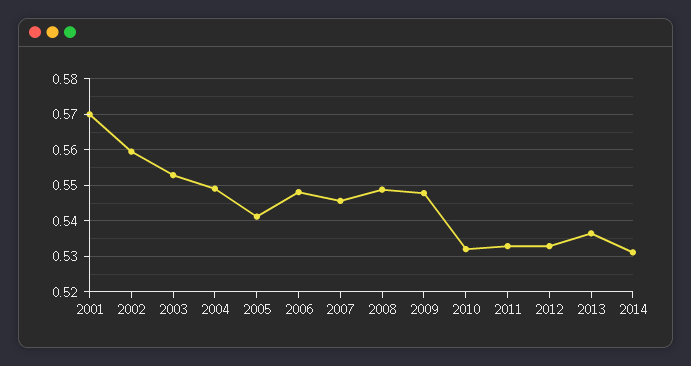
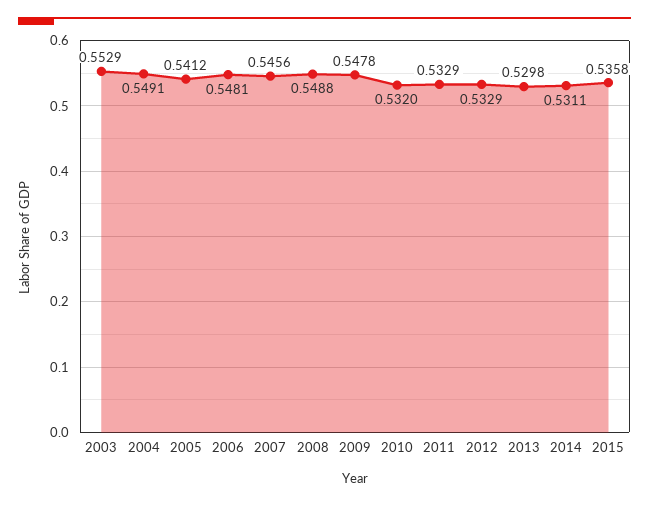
2001: 0.57 -> none
2002: 0.56 -> none
2013: 0.536 -> 0.5298
2015: none -> 0.5358

